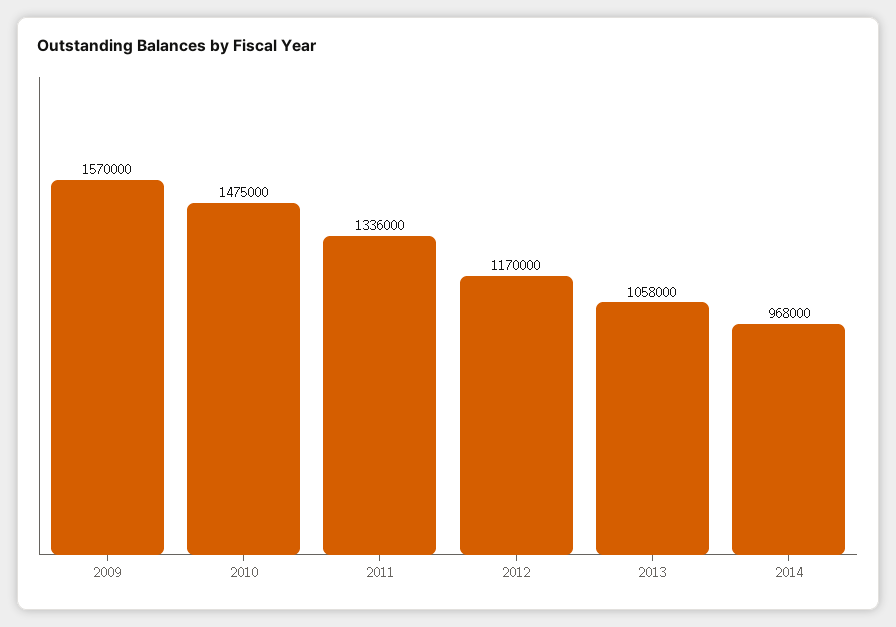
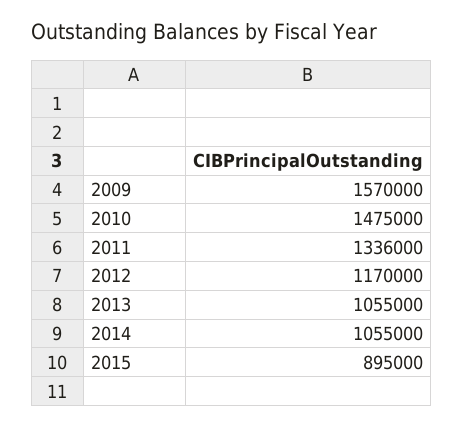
2013: 1058000 -> 1055000
2014: 968000 -> 1055000
2015: none -> 895000

